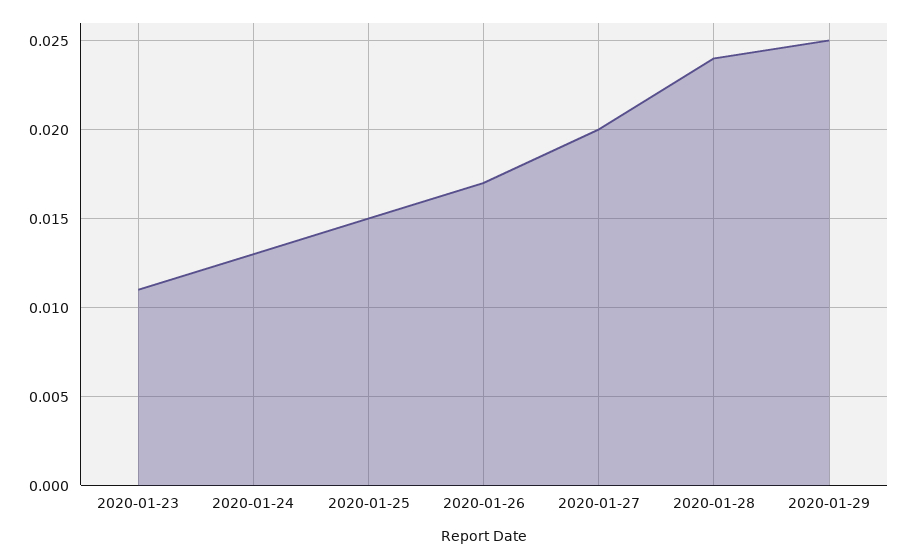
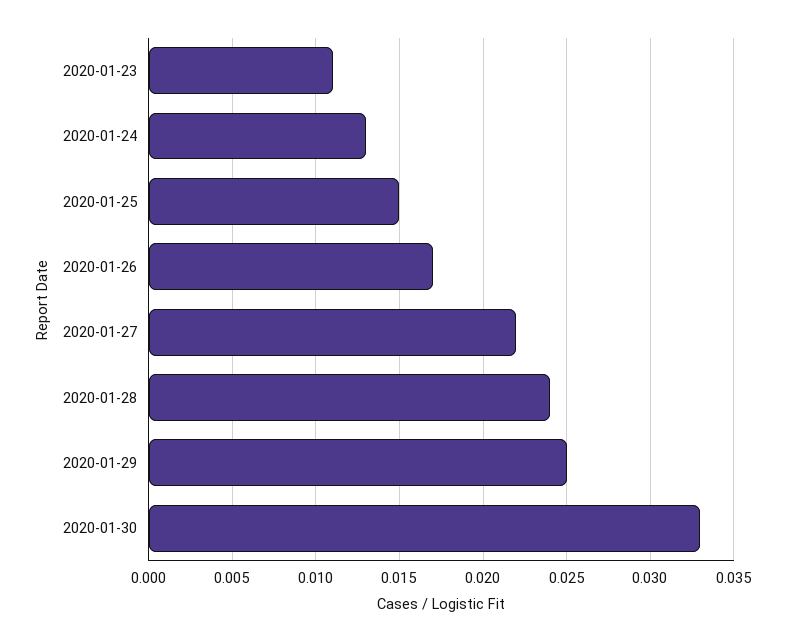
2020-01-27: 0.02 -> 0.022
2020-01-30: none -> 0.033

